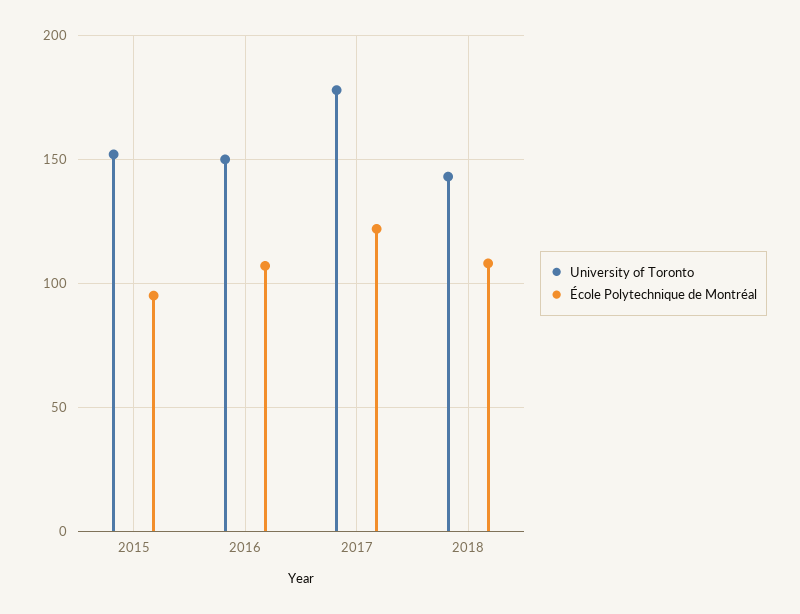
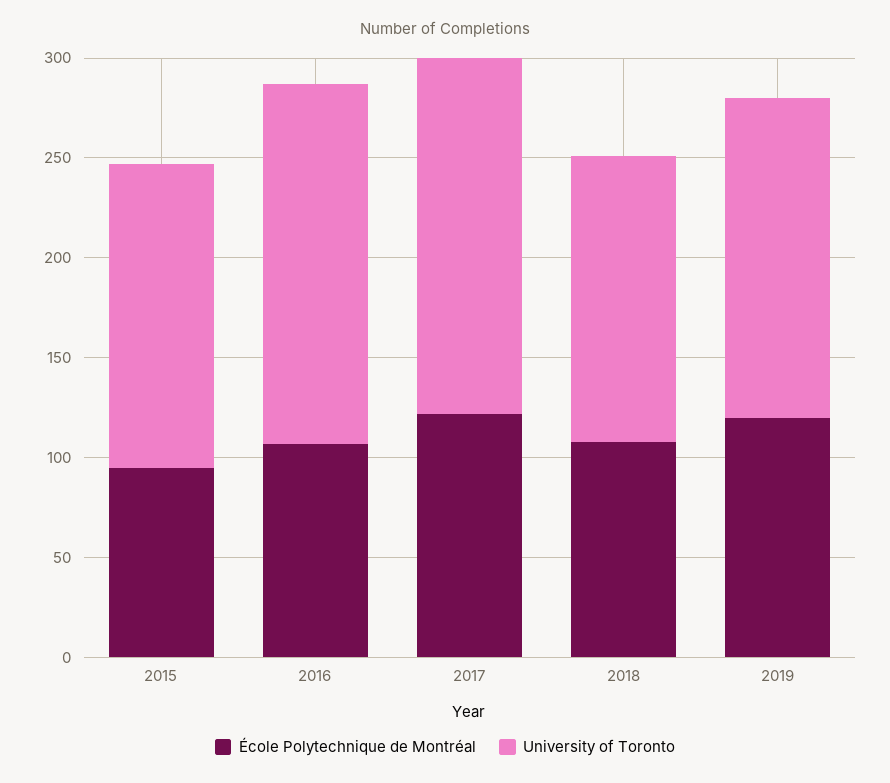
University of Toronto, 2016: 150 -> 180
École Polytechnique de Montréal, 2019: none -> 120
University of Toronto, 2019: none -> 160

